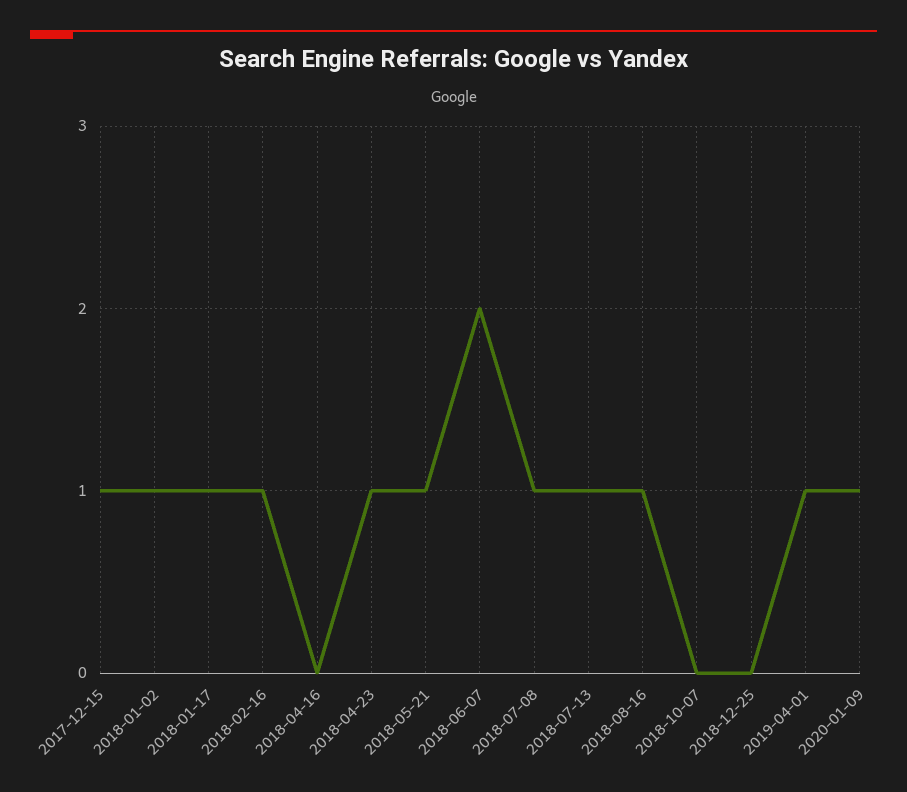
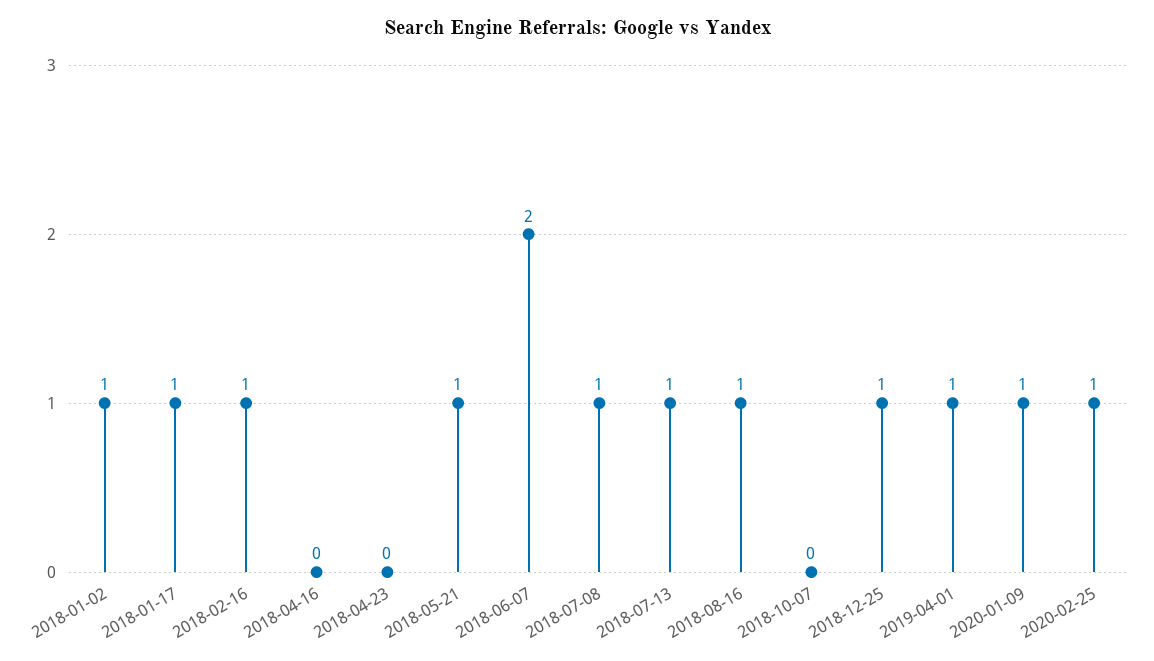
2017-12-15: 1 -> none
2018-04-23: 1 -> 0
2018-12-25: 0 -> 1
2020-02-25: none -> 1

